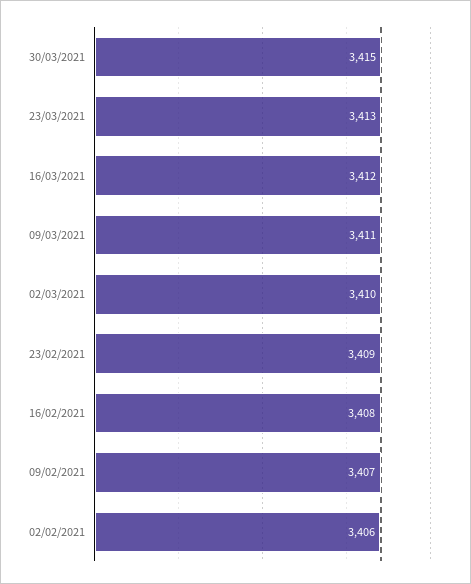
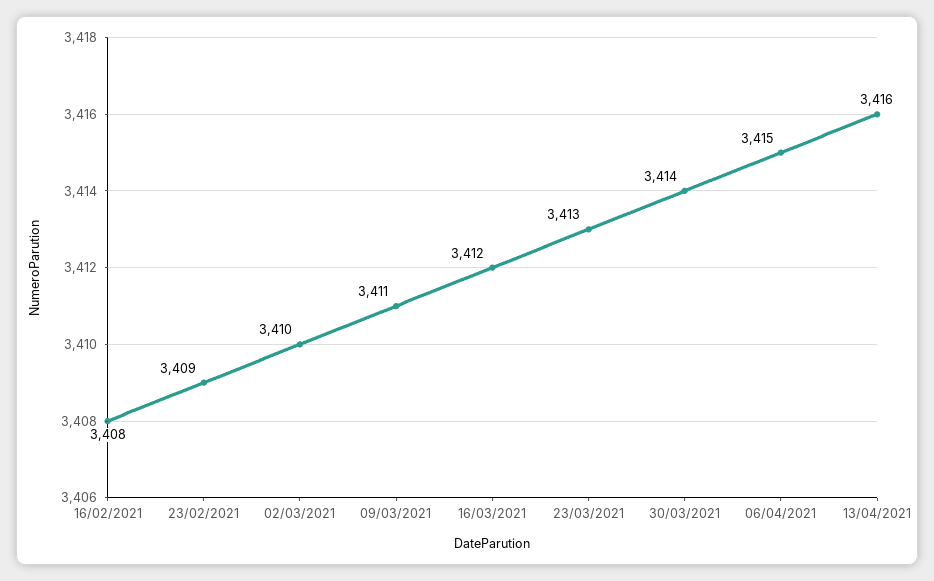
30/03/2021: 3415 -> 3414
09/02/2021: 3407 -> none
02/02/2021: 3406 -> none
06/04/2021: none -> 3415
13/04/2021: none -> 3416

